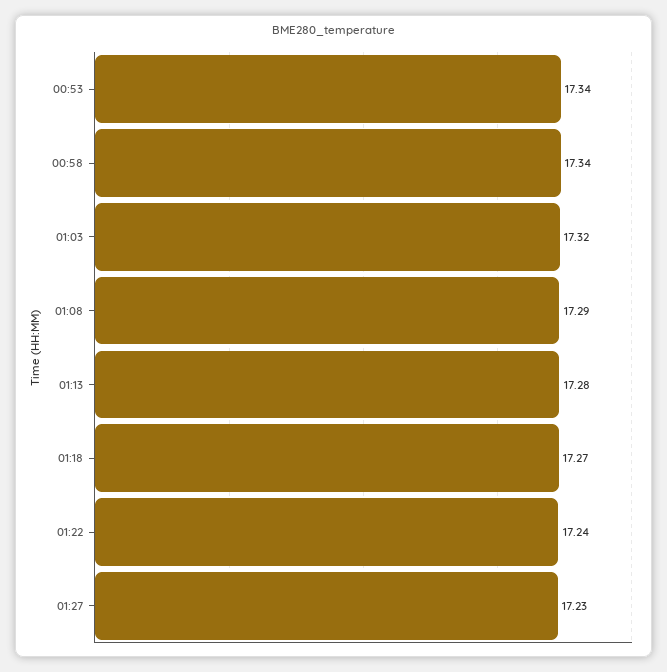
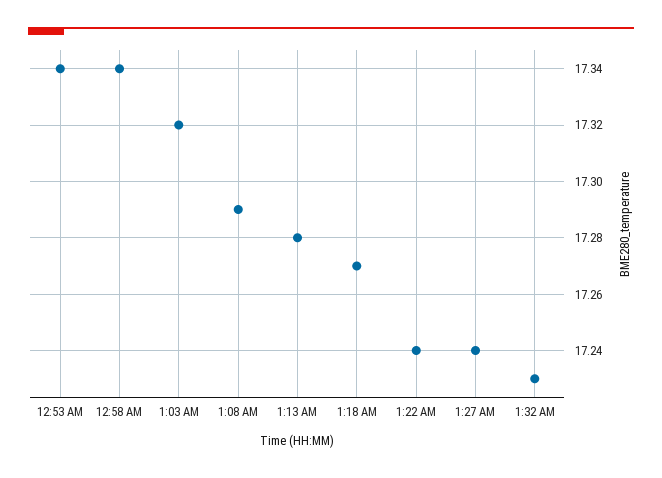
01:27: 17.23 -> 17.24
1:32 AM: none -> 17.23

